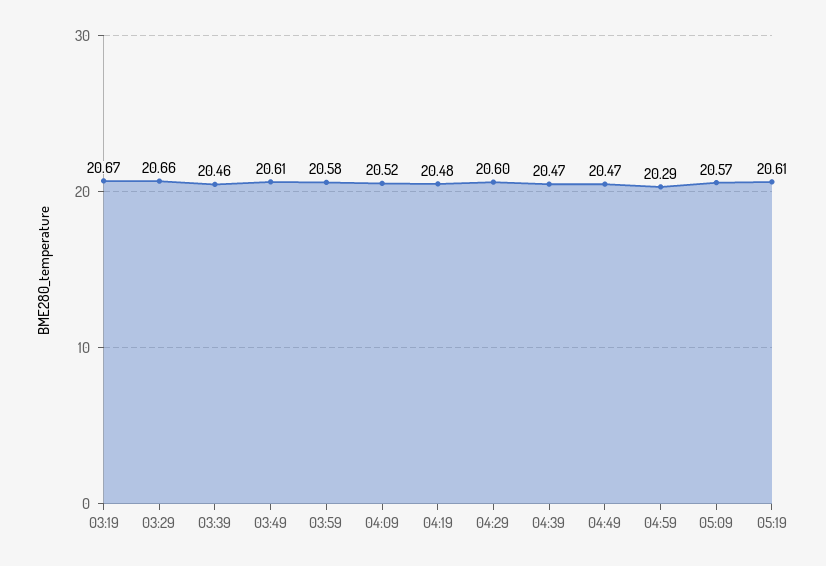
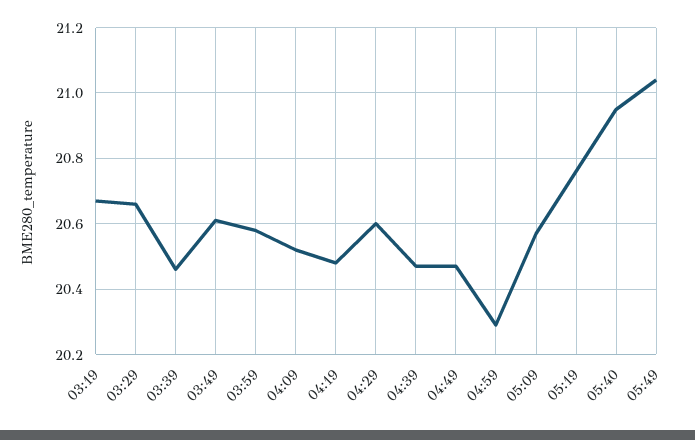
05:19: 20.61 -> 20.75
05:40: none -> 20.95
05:49: none -> 21.05

